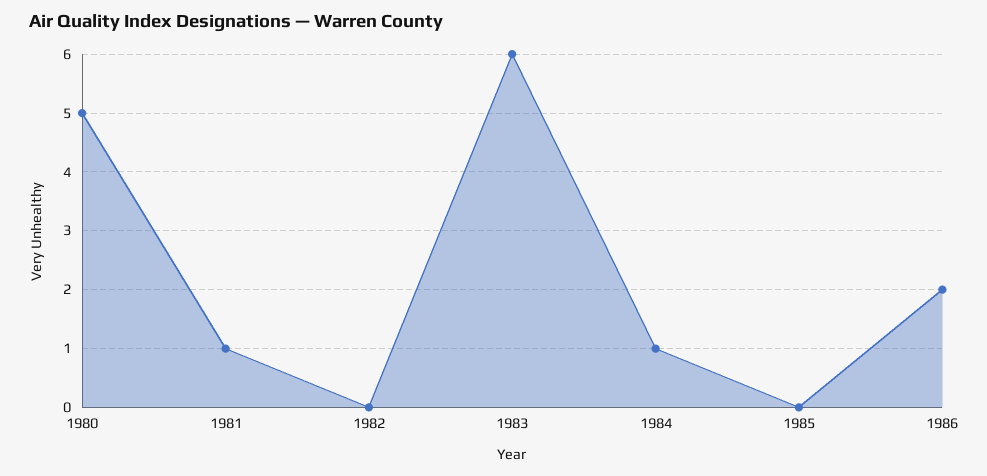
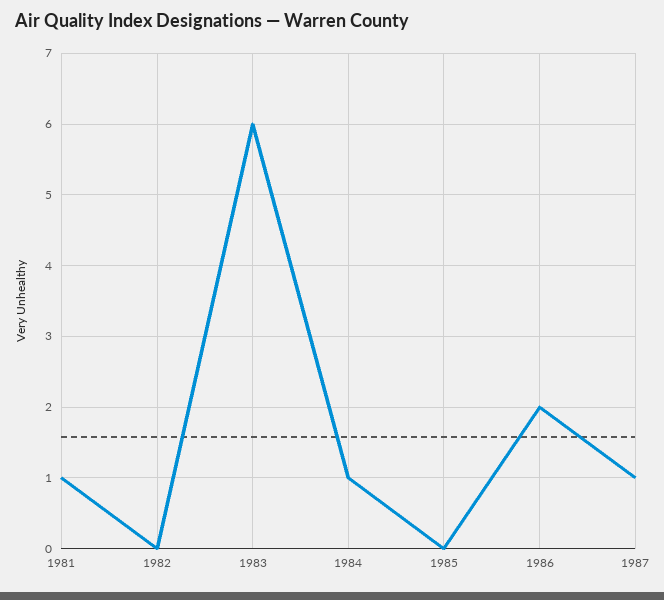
1980: 5 -> none
1987: none -> 1

